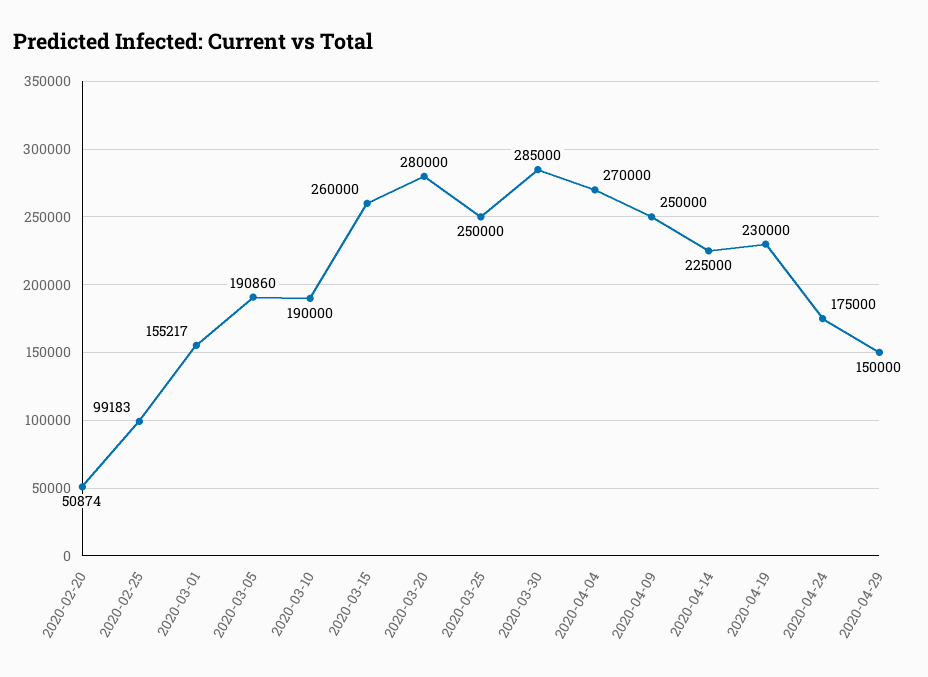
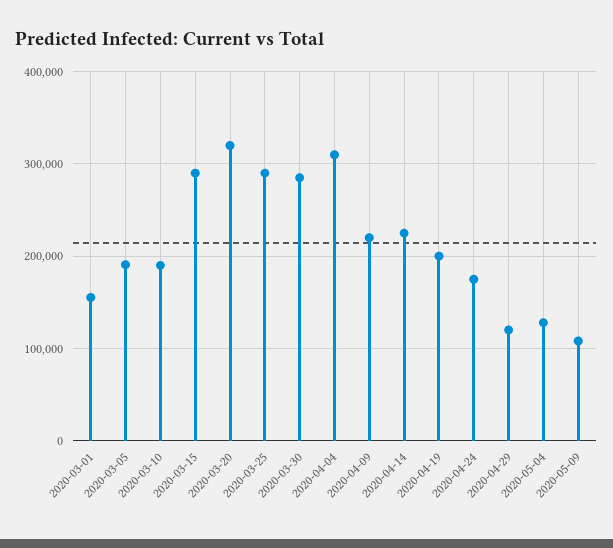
2020-02-20: 50874 -> none
2020-02-25: 99183 -> none
2020-03-15: 260000 -> 290000
2020-03-20: 280000 -> 320000
2020-03-25: 250000 -> 290000
2020-04-04: 270000 -> 310000
2020-04-09: 250000 -> 220000
2020-04-19: 230000 -> 200000
2020-04-29: 150000 -> 120000
2020-05-04: none -> 130000
2020-05-09: none -> 110000

